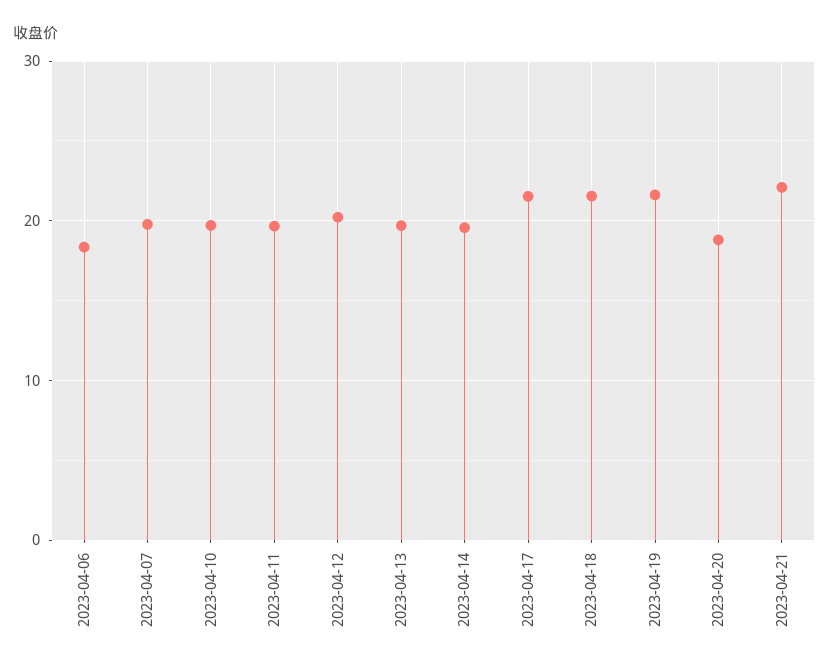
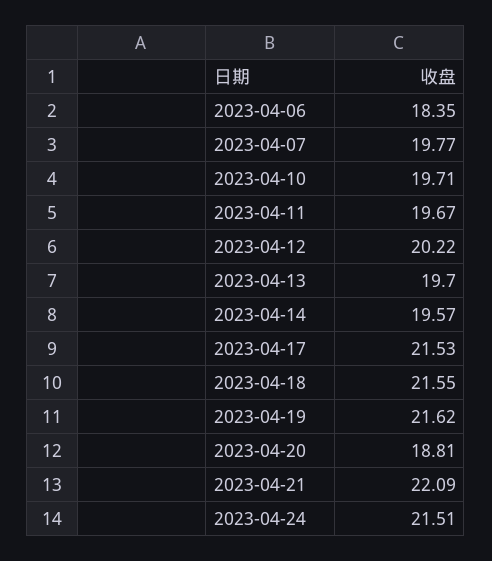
2023-04-24: none -> 21.51

